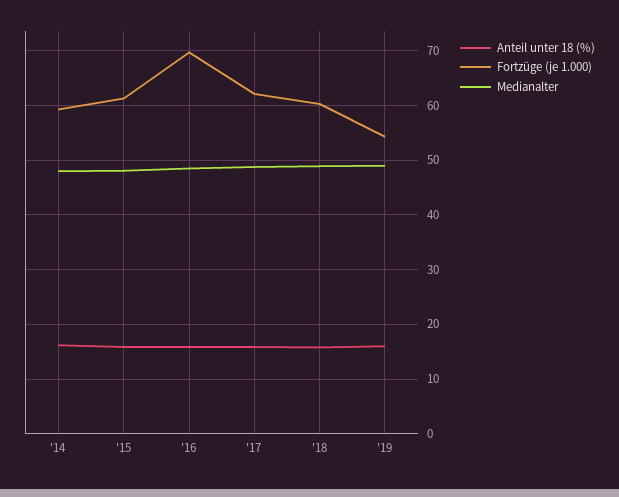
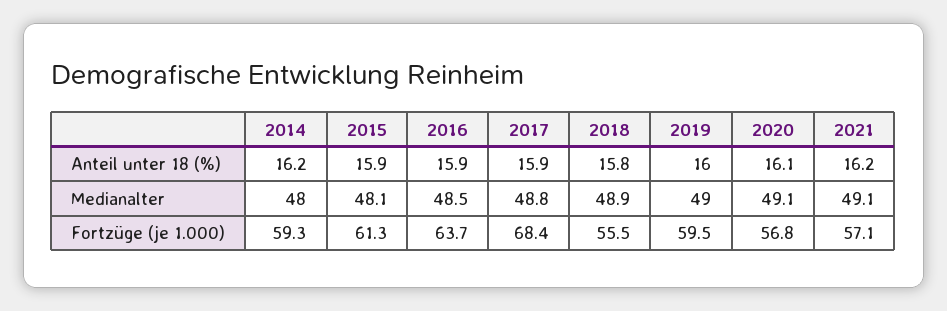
Fortzüge (je 1.000), '16: 70 -> 63.7
Fortzüge (je 1.000), '17: 62 -> 68.4
Fortzüge (je 1.000), '18: 60 -> 55.5
Fortzüge (je 1.000), '19: 54 -> 59.5
Anteil unter 18 (%), 2020: none -> 16.1
Anteil unter 18 (%), 2021: none -> 16.2
Medianalter, 2020: none -> 49.1
Medianalter, 2021: none -> 49.1
Fortzüge (je 1.000), 2020: none -> 56.8
Fortzüge (je 1.000), 2021: none -> 57.1

